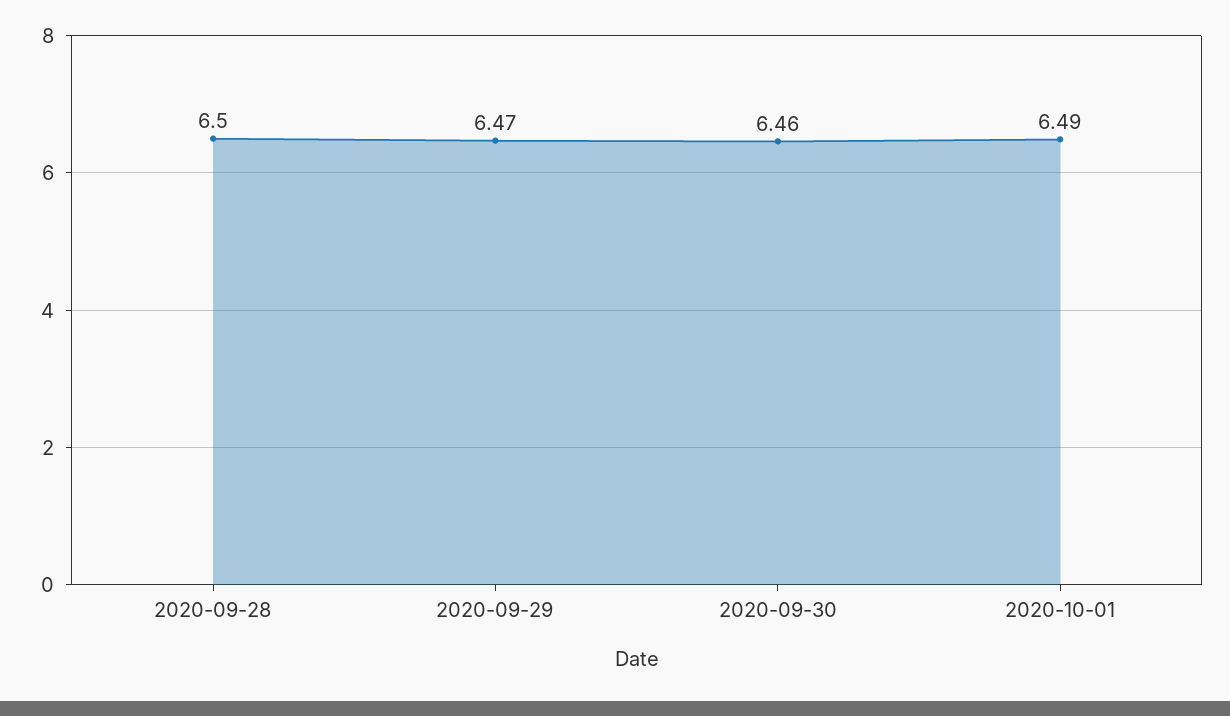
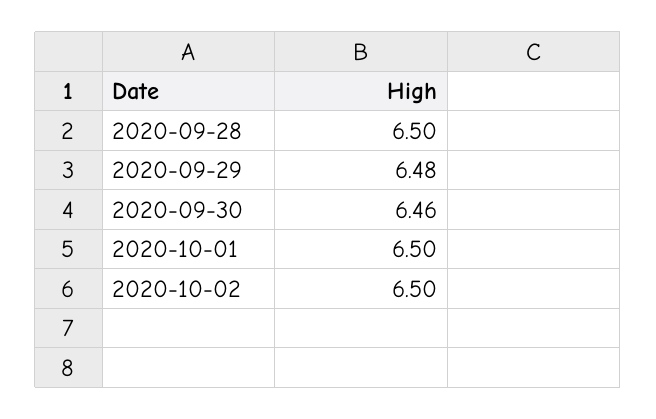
2020-09-29: 6.47 -> 6.48
2020-10-01: 6.49 -> 6.5
2020-10-02: none -> 6.5

